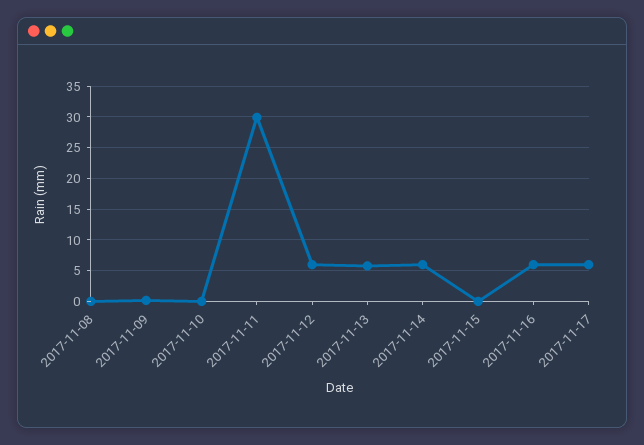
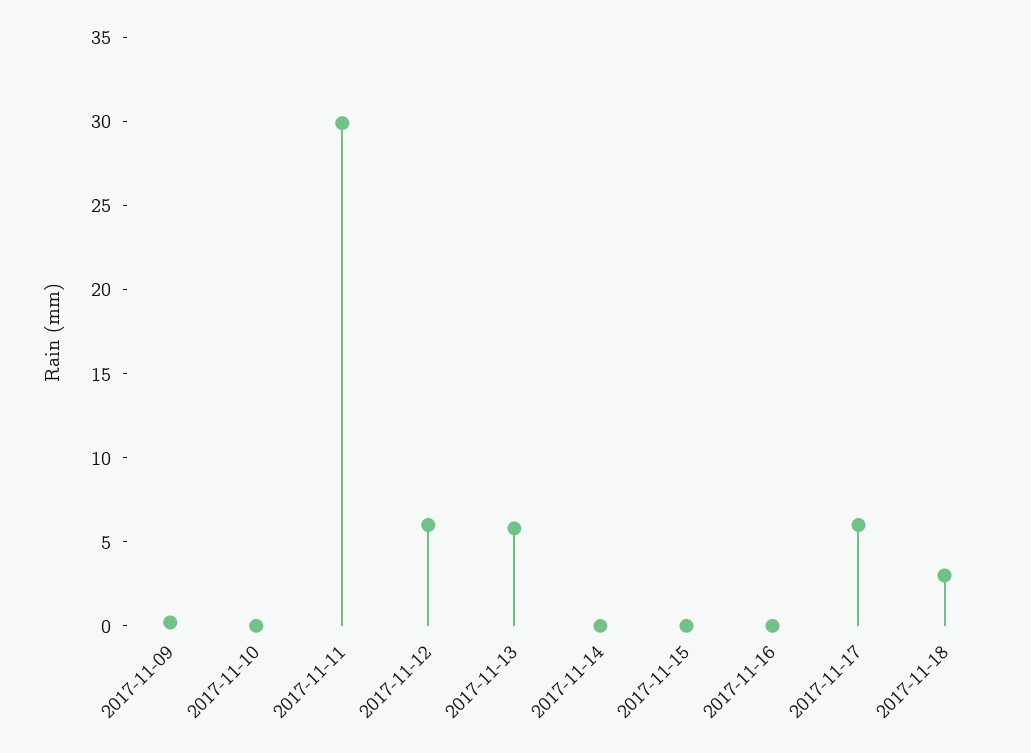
2017-11-08: 0 -> none
2017-11-14: 6 -> 0
2017-11-16: 6 -> 0
2017-11-18: none -> 3

